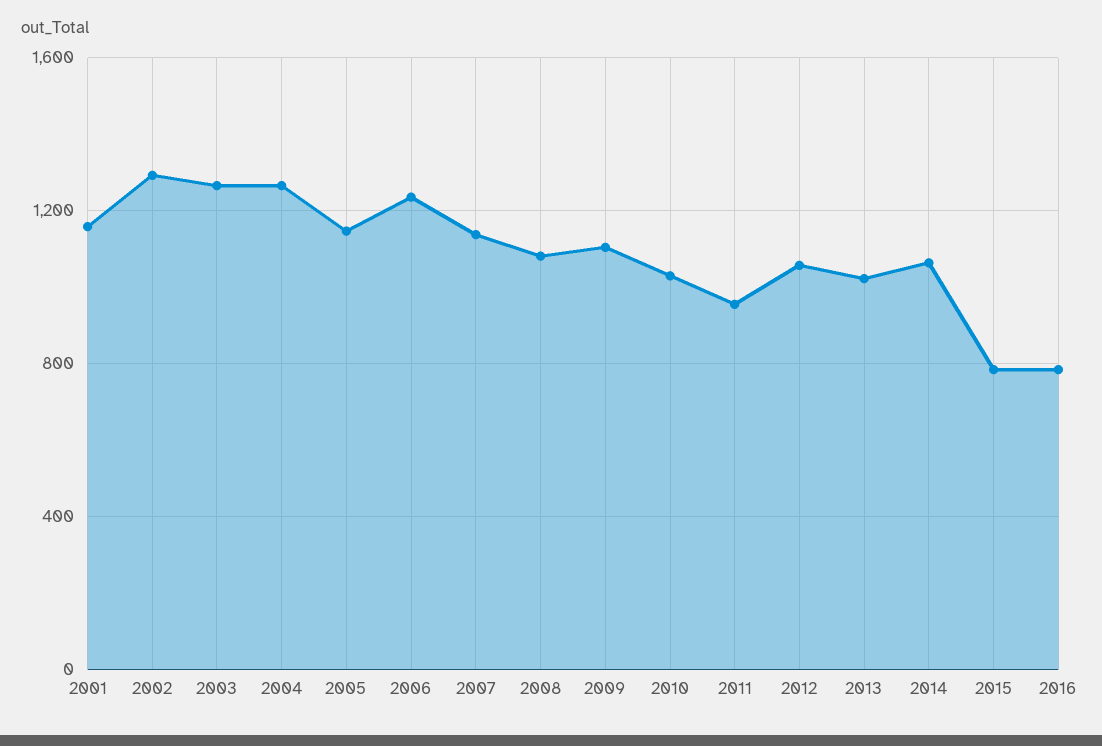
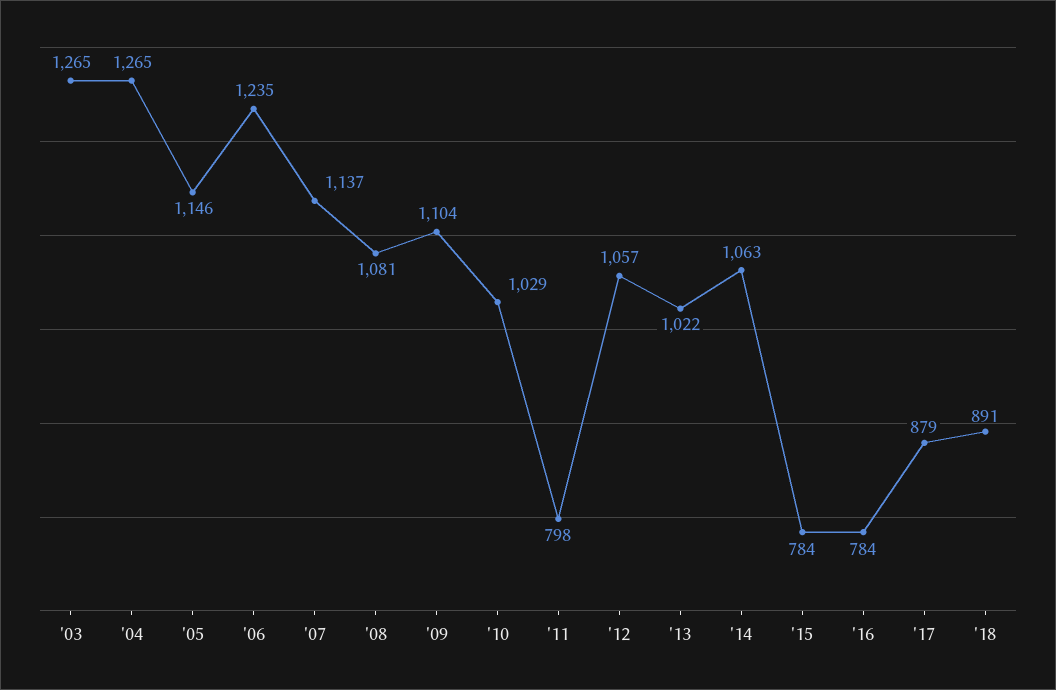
2001: 1150 -> none
2002: 1300 -> none
2011: 950 -> 798
'17: none -> 879
'18: none -> 891

